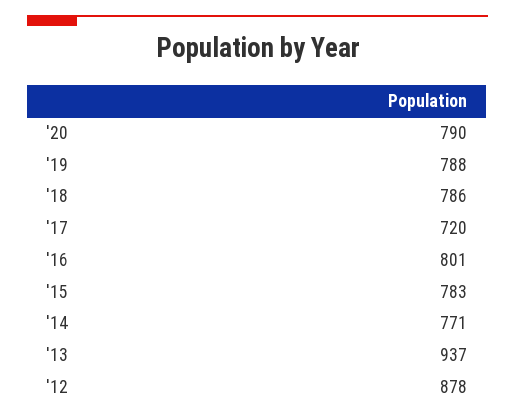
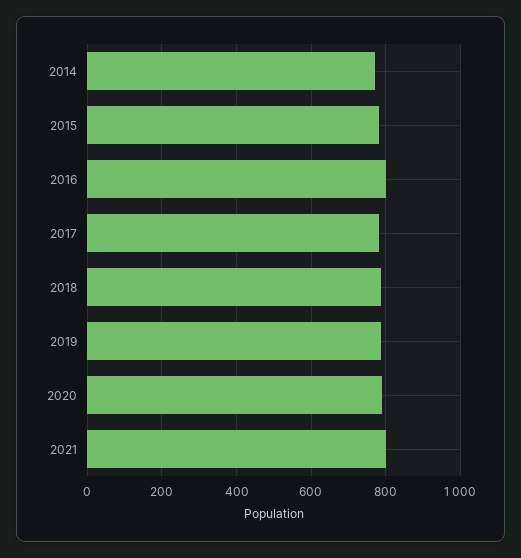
'17: 720 -> 780
'13: 937 -> none
'12: 878 -> none
2021: none -> 800

